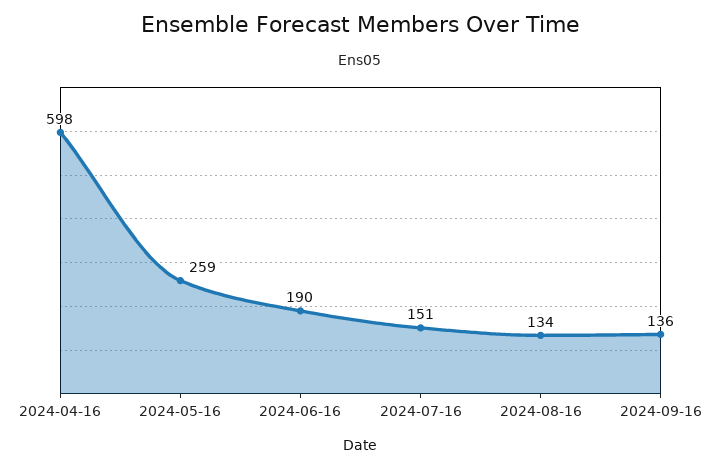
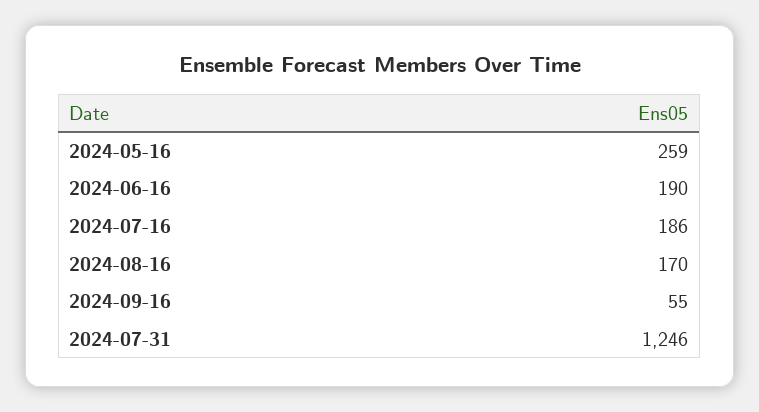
2024-04-16: 598 -> none
2024-07-16: 151 -> 186
2024-08-16: 134 -> 170
2024-09-16: 136 -> 55
2024-07-31: none -> 1246

